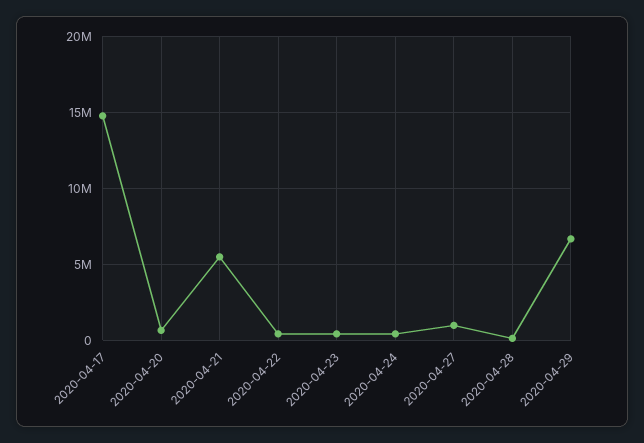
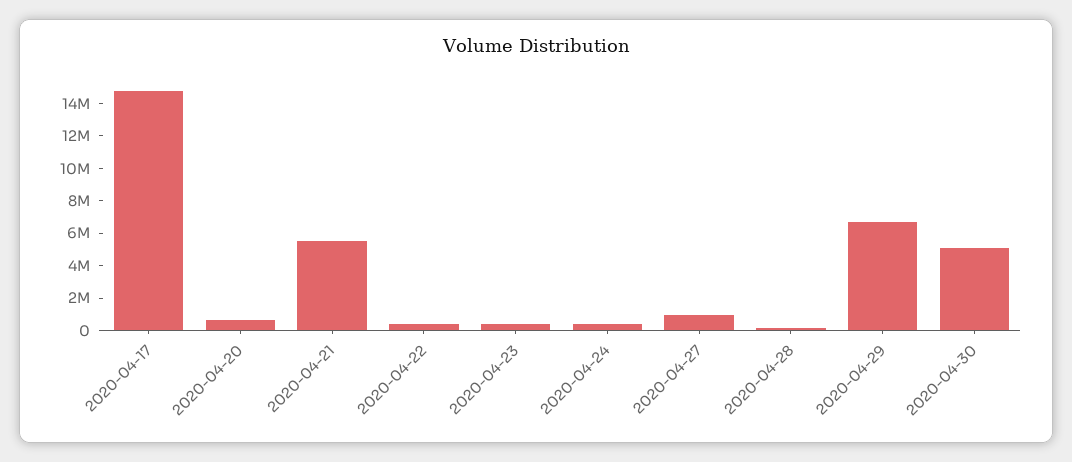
2020-04-30: none -> 5000000

